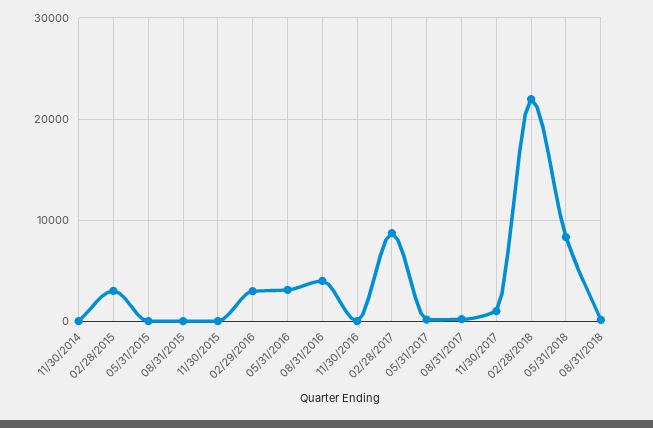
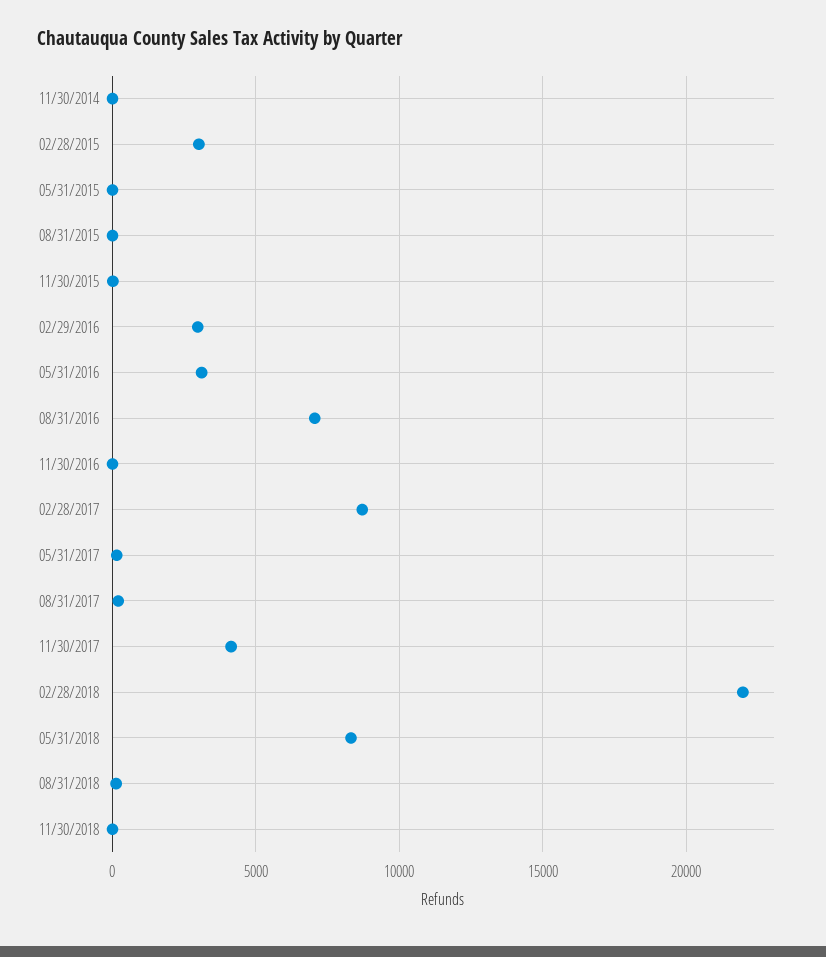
08/31/2016: 4000 -> 7000
11/30/2017: 1000 -> 4000
11/30/2018: none -> 0

